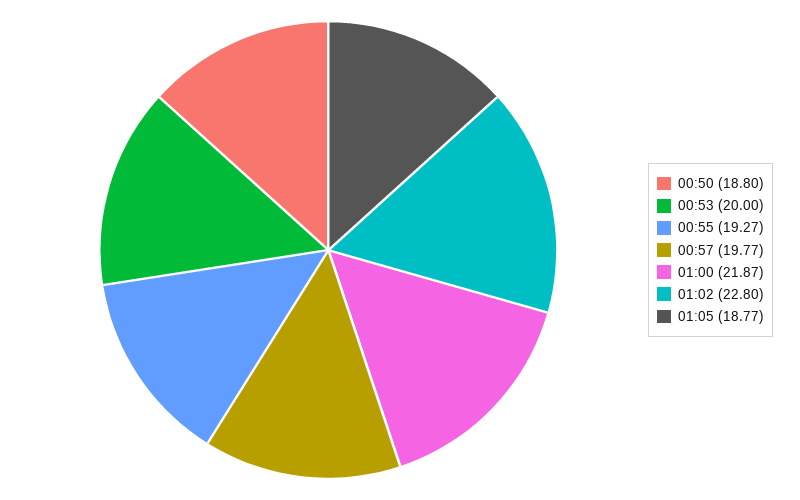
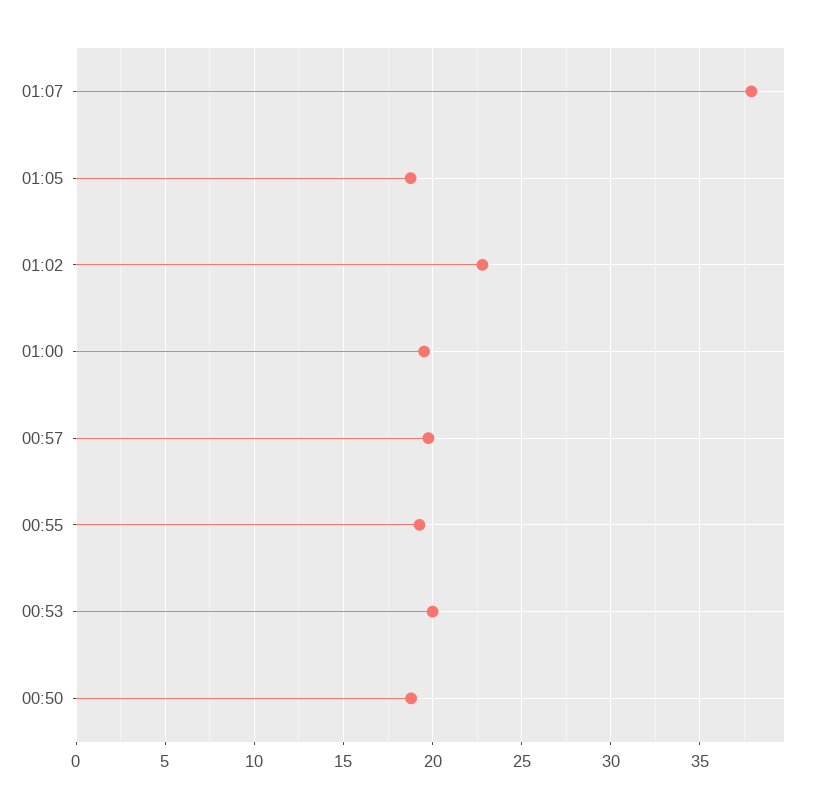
01:00: 21.87 -> 19.5
01:07: none -> 38

